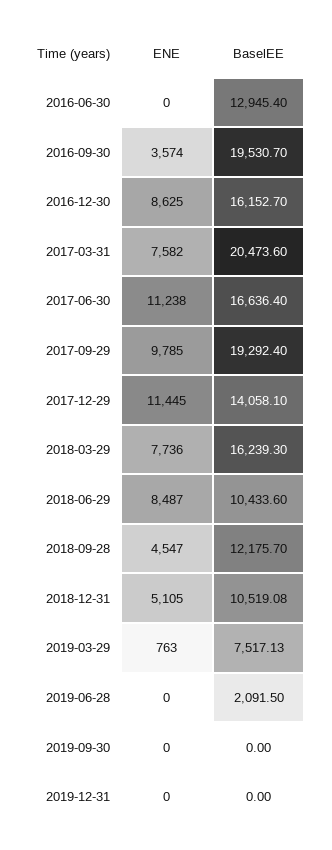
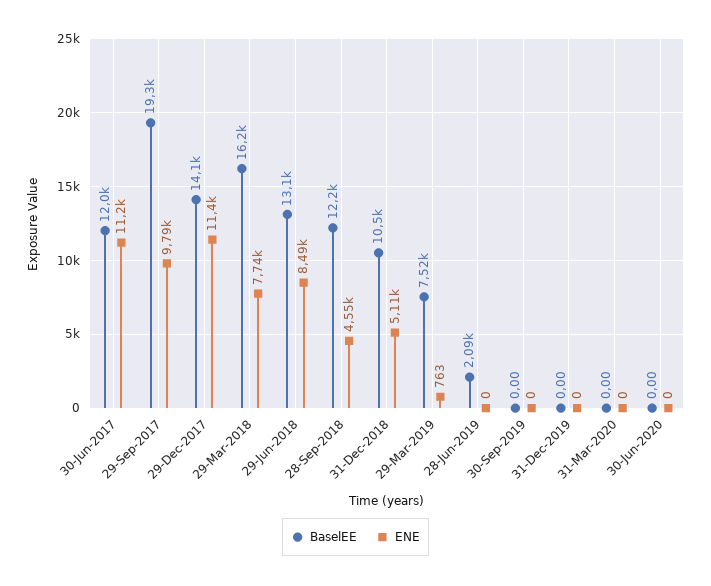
ENE, 2016-06-30: 0 -> none
BaselEE, 2016-06-30: 12945.4 -> none
ENE, 2016-09-30: 3574 -> none
BaselEE, 2016-09-30: 19530.7 -> none
ENE, 2016-12-30: 8625 -> none
BaselEE, 2016-12-30: 16152.7 -> none
ENE, 2017-03-31: 7582 -> none
BaselEE, 2017-03-31: 20473.6 -> none
BaselEE, 2017-06-30: 16636.4 -> 12000
BaselEE, 2018-06-29: 10433.6 -> 13100
BaselEE, 31-Mar-2020: none -> 0
ENE, 31-Mar-2020: none -> 0
BaselEE, 30-Jun-2020: none -> 0
ENE, 30-Jun-2020: none -> 0

